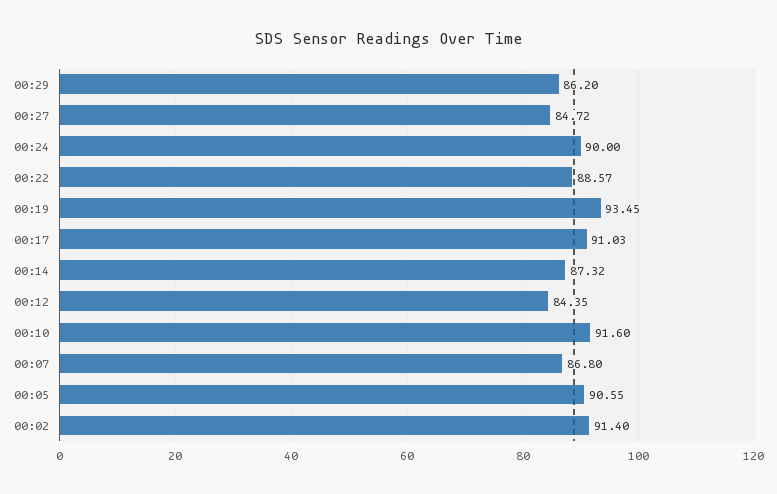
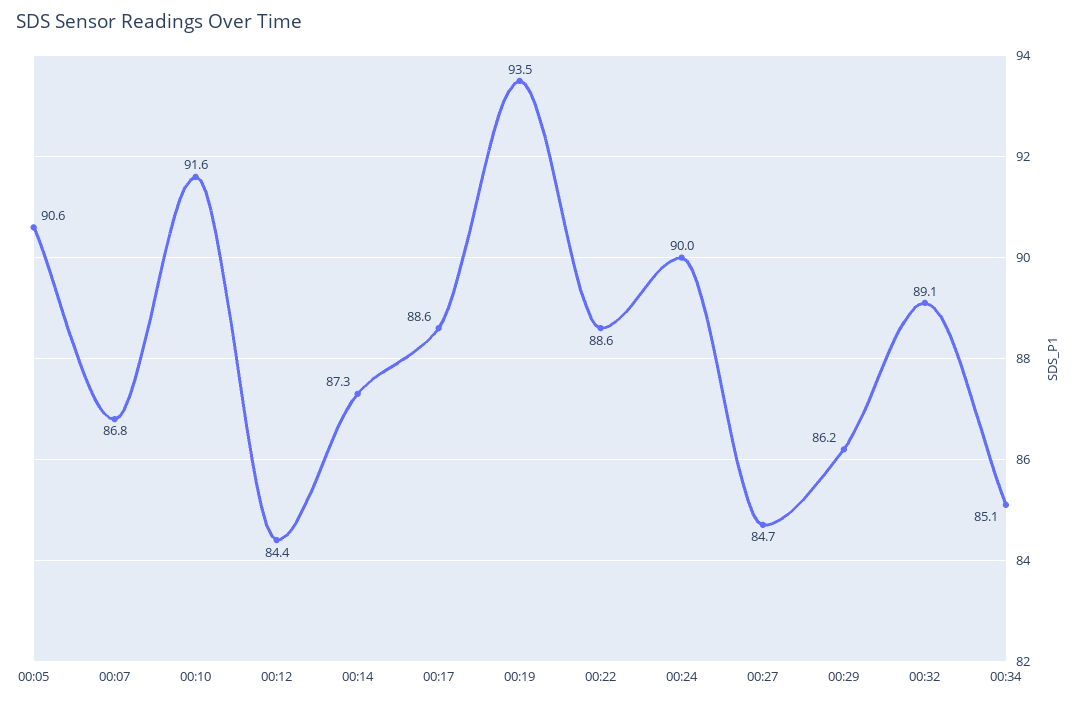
00:17: 91.03 -> 88.6
00:02: 91.4 -> none
00:32: none -> 89.1
00:34: none -> 85.1

